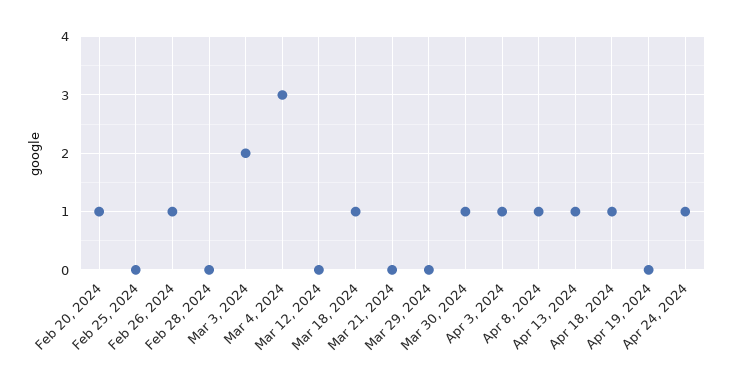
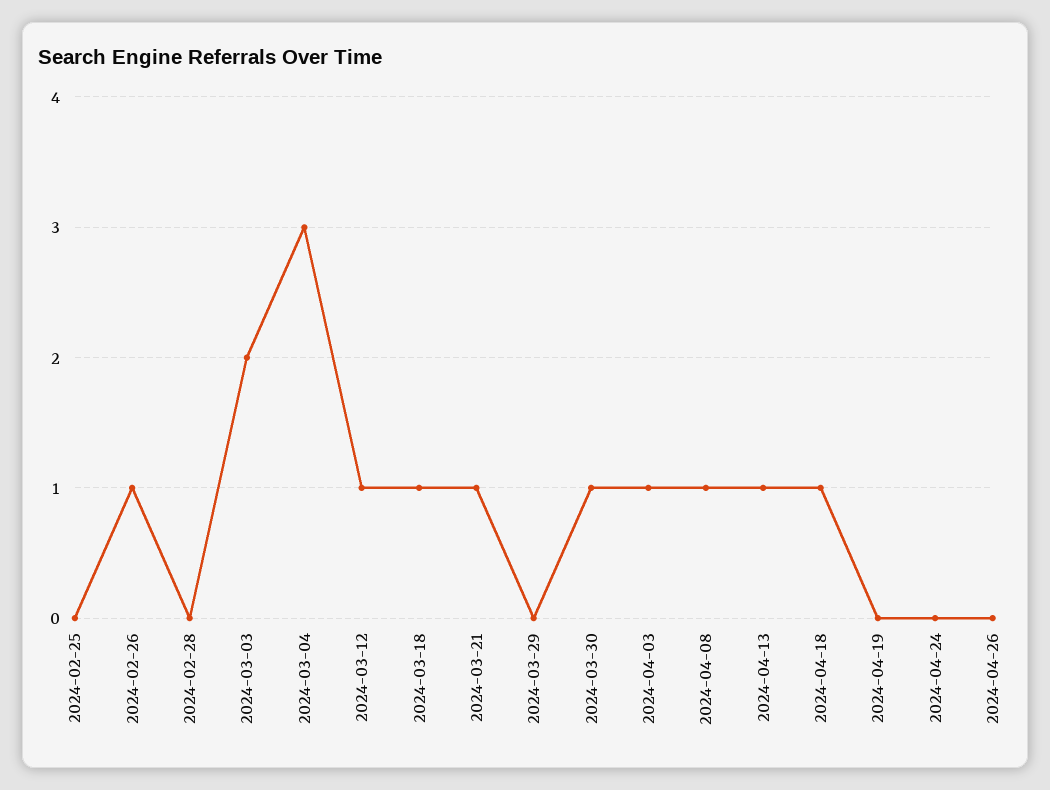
Feb 20, 2024: 1 -> none
Mar 12, 2024: 0 -> 1
Mar 21, 2024: 0 -> 1
Apr 24, 2024: 1 -> 0
2024-04-26: none -> 0

